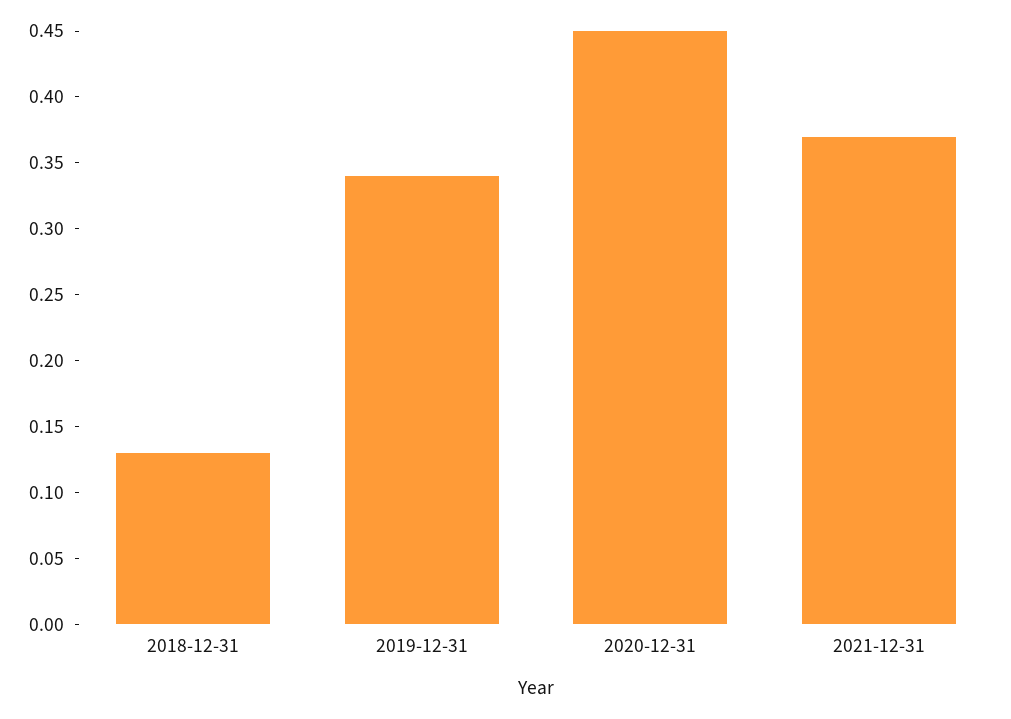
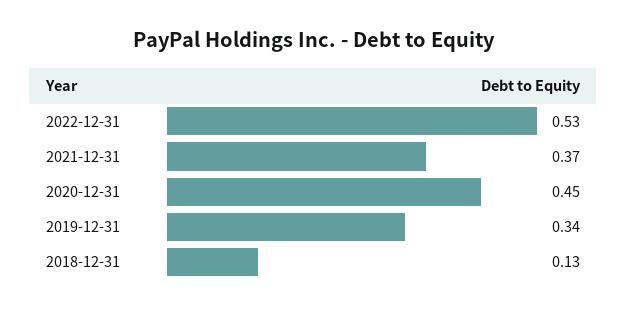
2022-12-31: none -> 0.53

